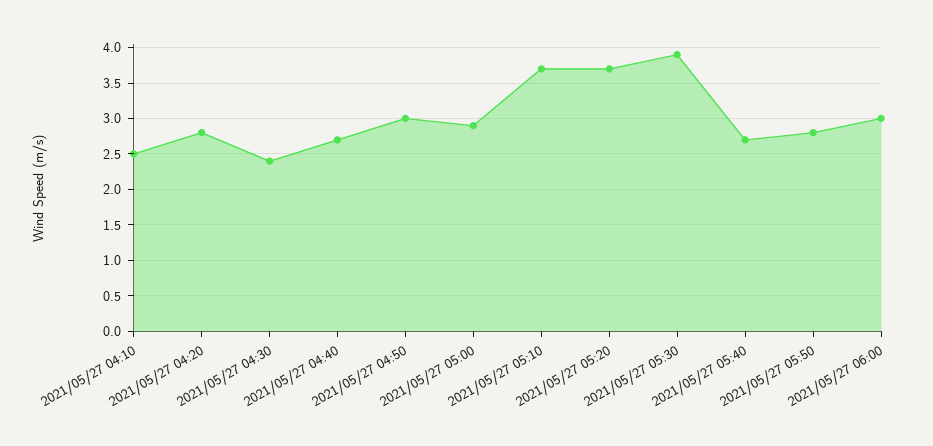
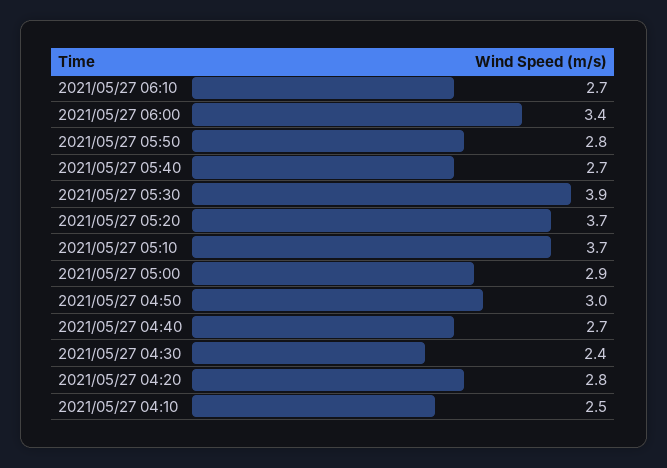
2021/05/27 06:00: 3 -> 3.4
2021/05/27 06:10: none -> 2.7

